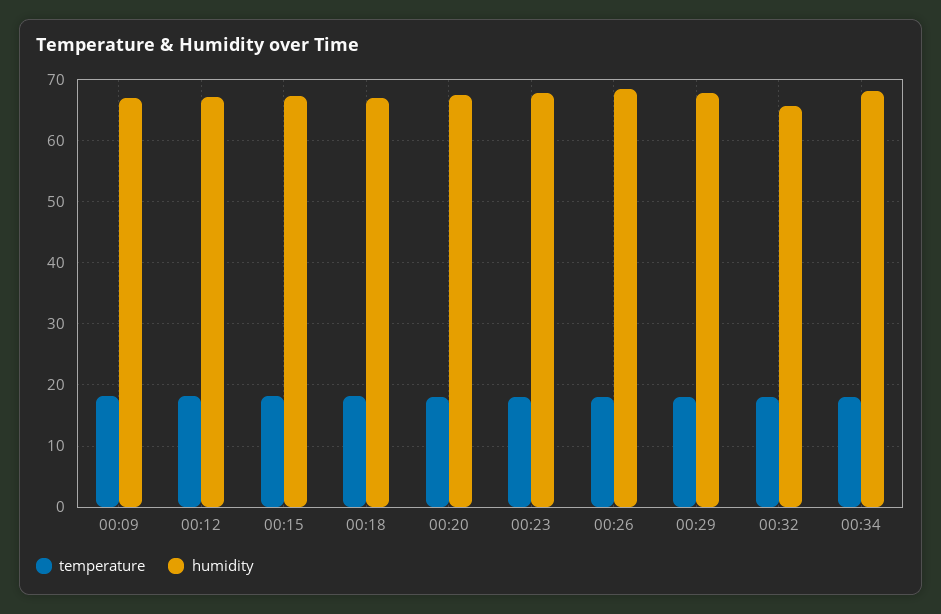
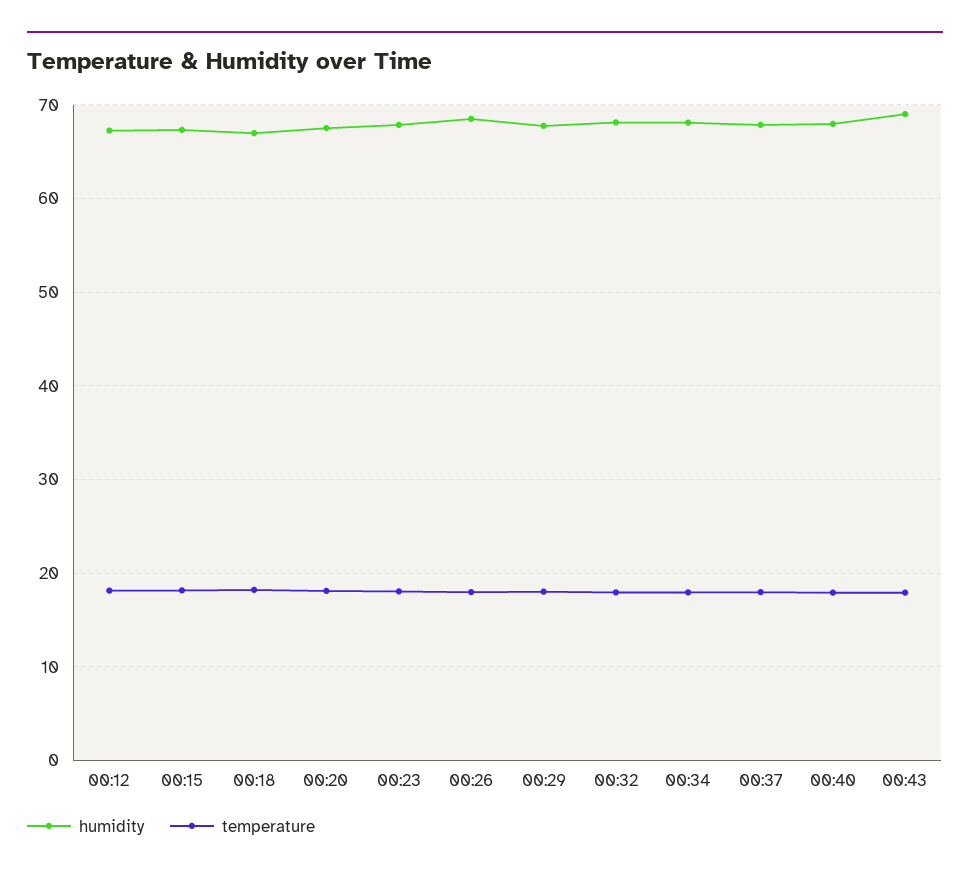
temperature, 00:09: 18 -> none
humidity, 00:09: 67 -> none
humidity, 00:32: 66 -> 68
humidity, 00:37: none -> 68
temperature, 00:37: none -> 18
humidity, 00:40: none -> 68
temperature, 00:40: none -> 18
humidity, 00:43: none -> 69
temperature, 00:43: none -> 18

